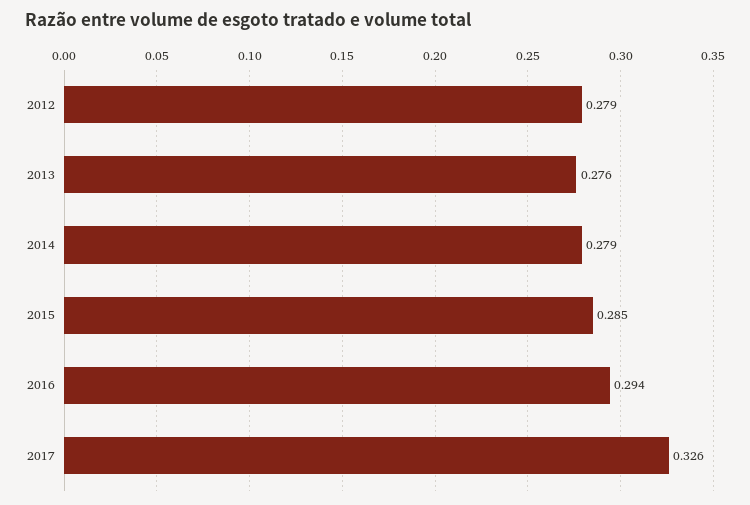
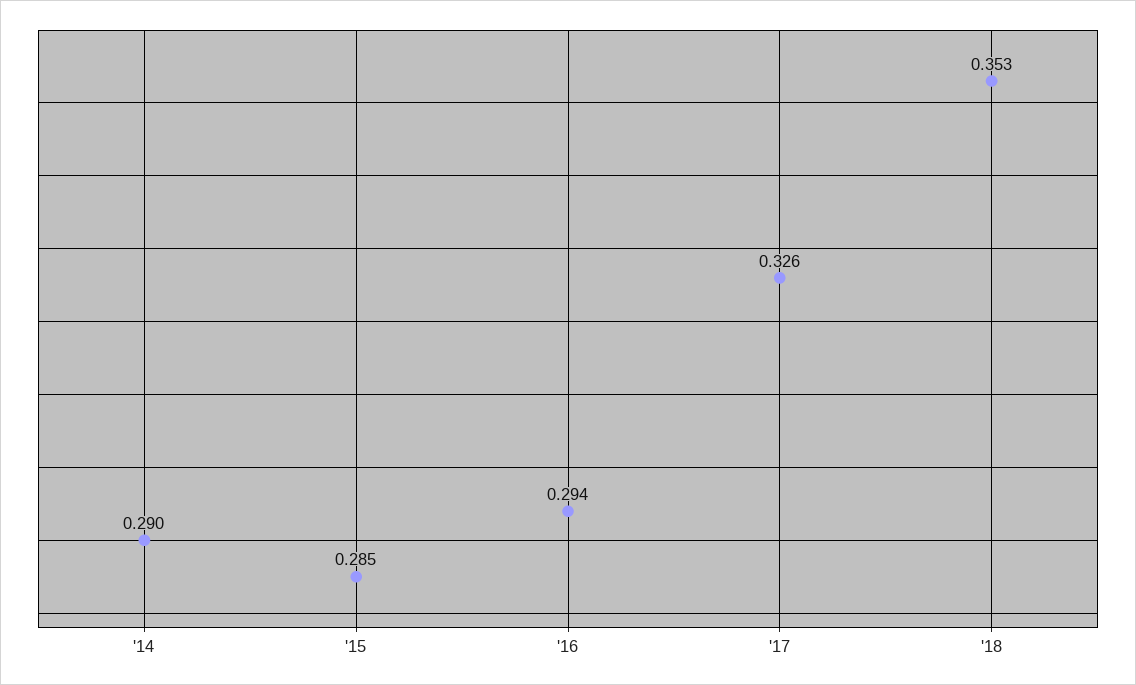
2012: 0.279 -> none
2013: 0.276 -> none
2014: 0.279 -> 0.29
'18: none -> 0.353

